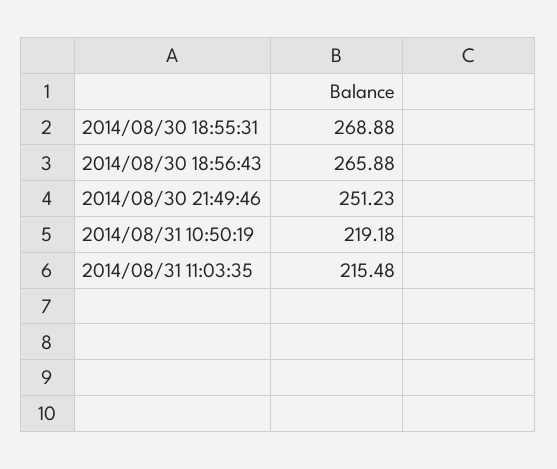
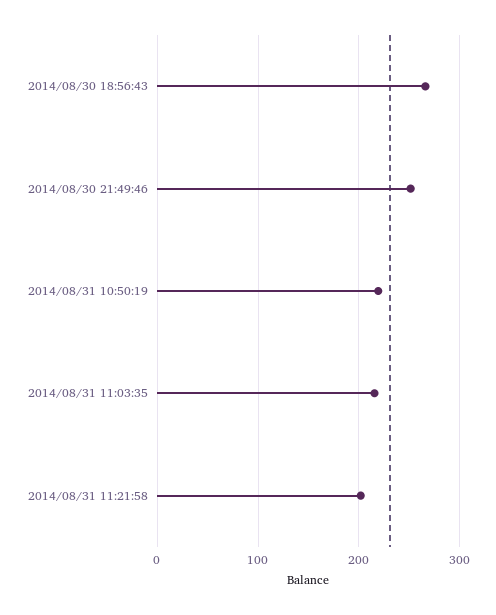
2014/08/30 18:55:31: 268.88 -> none
2014/08/31 11:21:58: none -> 200

